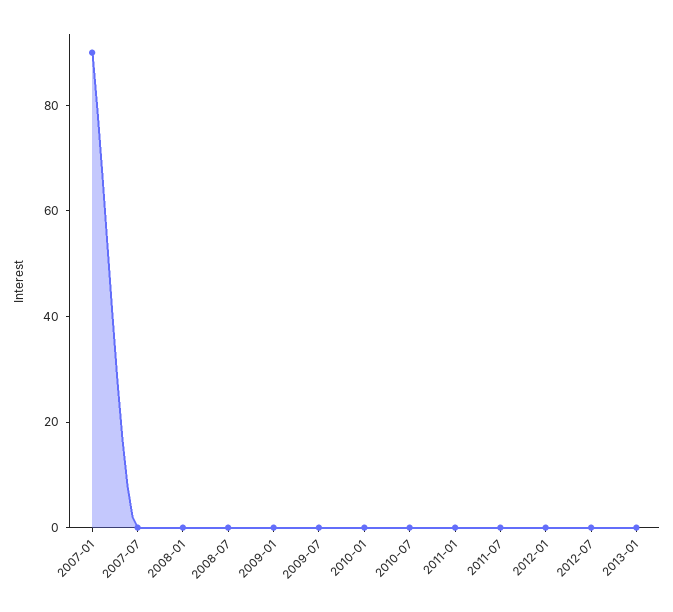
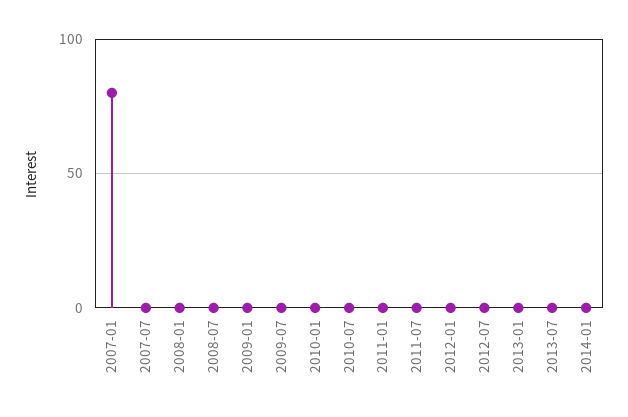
2007-01: 90 -> 80
2013-07: none -> 0
2014-01: none -> 0

